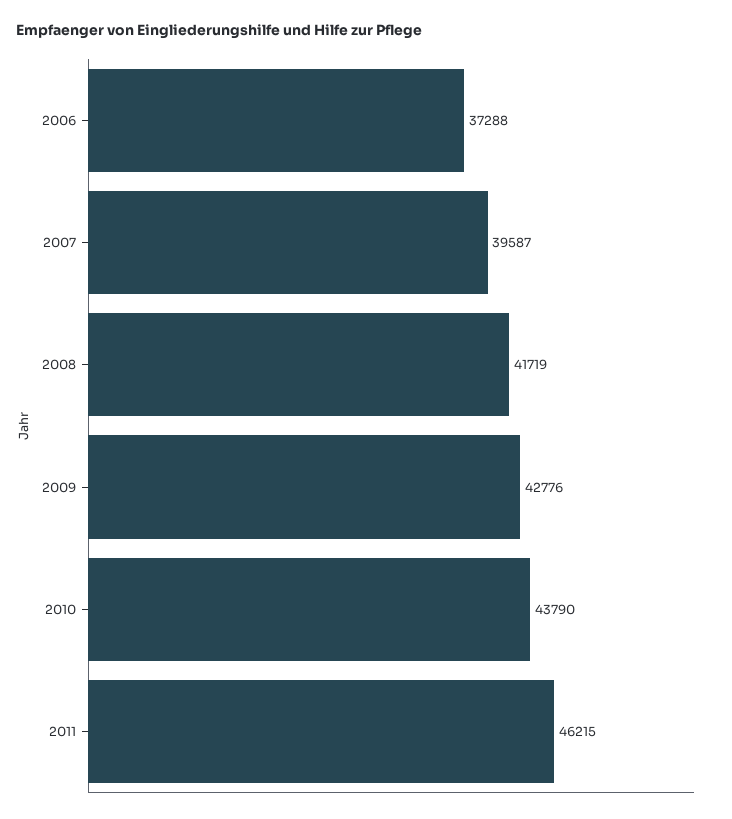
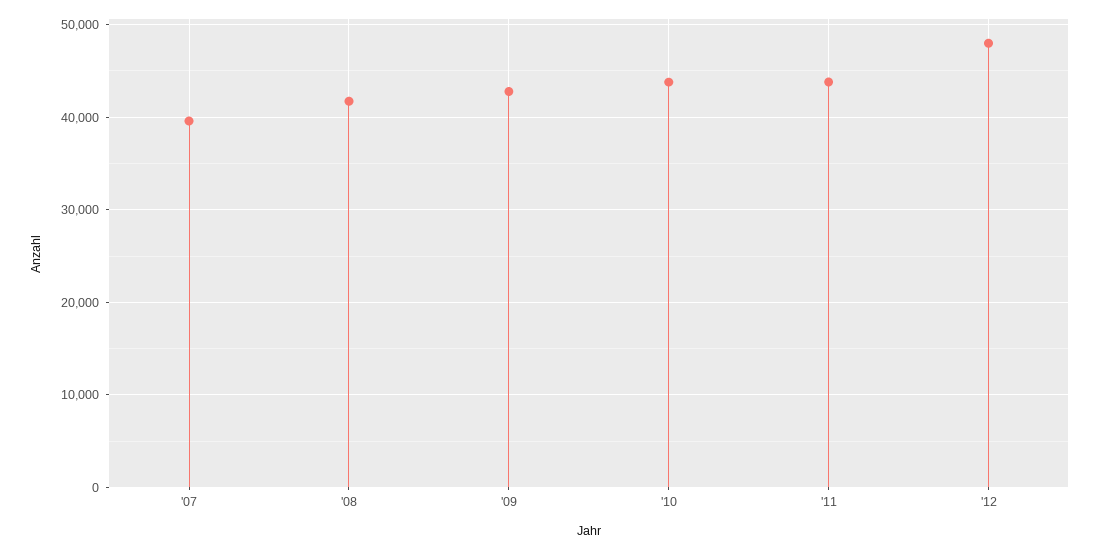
2006: 37288 -> none
2011: 46215 -> 44000
'12: none -> 48000

